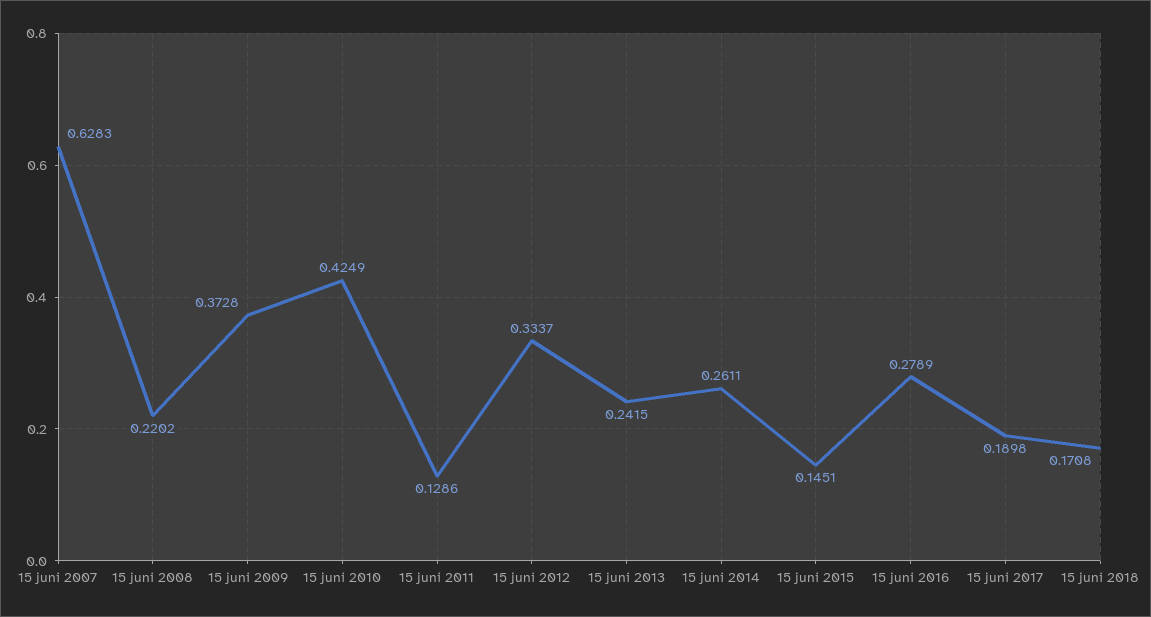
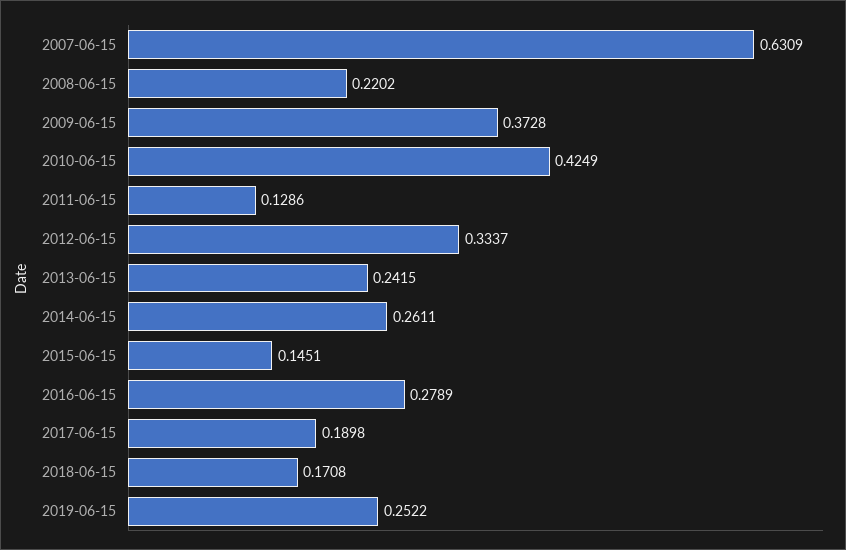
15 juni 2007: 0.6283 -> 0.6309
2019-06-15: none -> 0.2522

